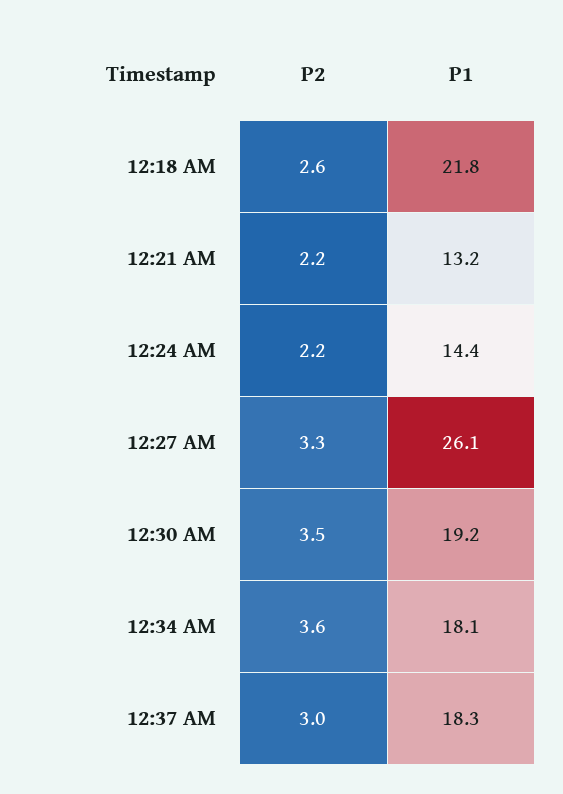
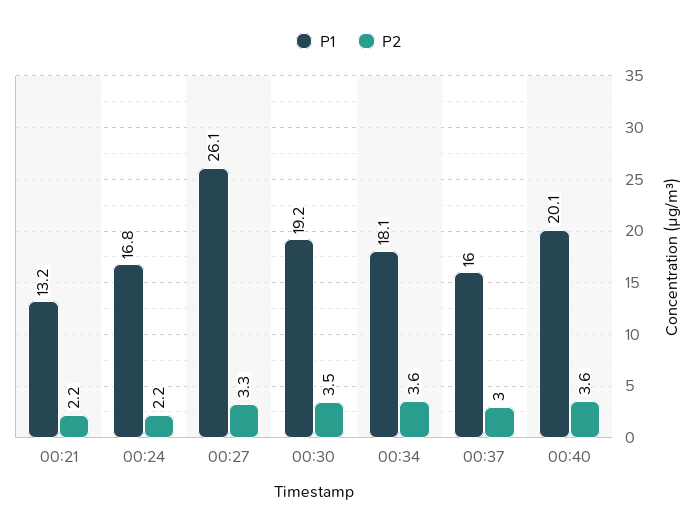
P2, 12:18 AM: 2.6 -> none
P1, 12:18 AM: 21.8 -> none
P1, 12:24 AM: 14.4 -> 16.8
P1, 12:37 AM: 18.3 -> 16
P1, 00:40: none -> 20.1
P2, 00:40: none -> 3.6

